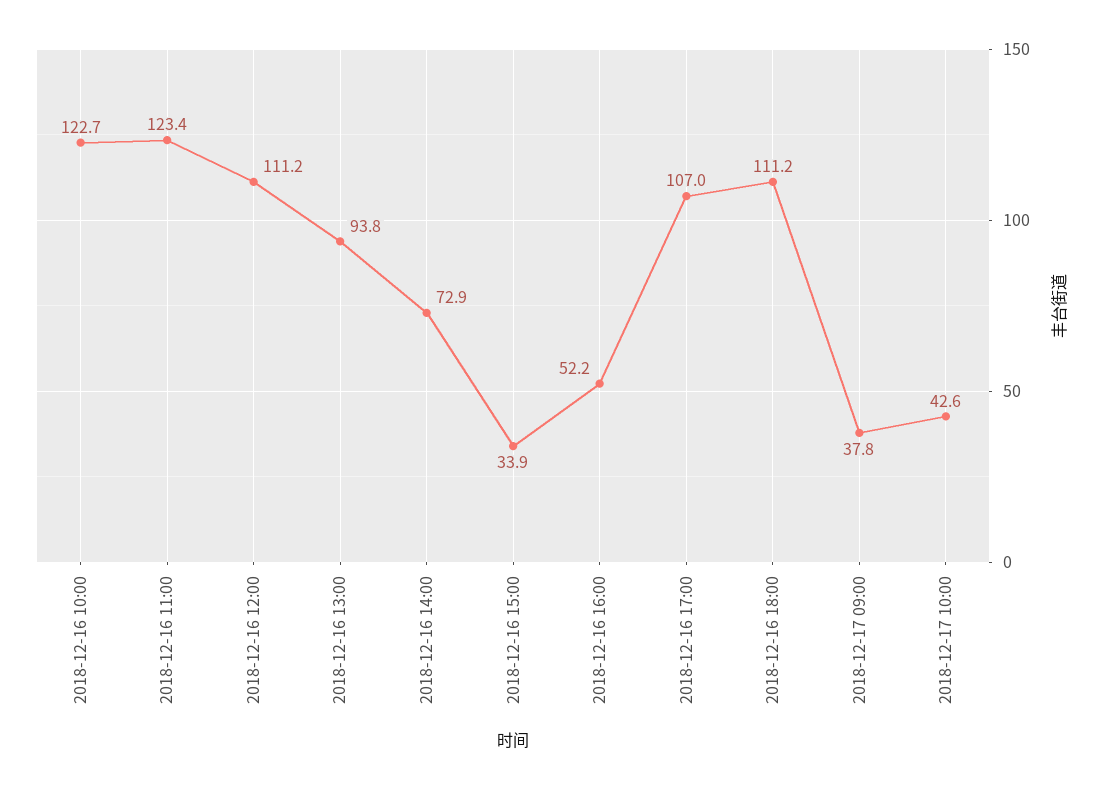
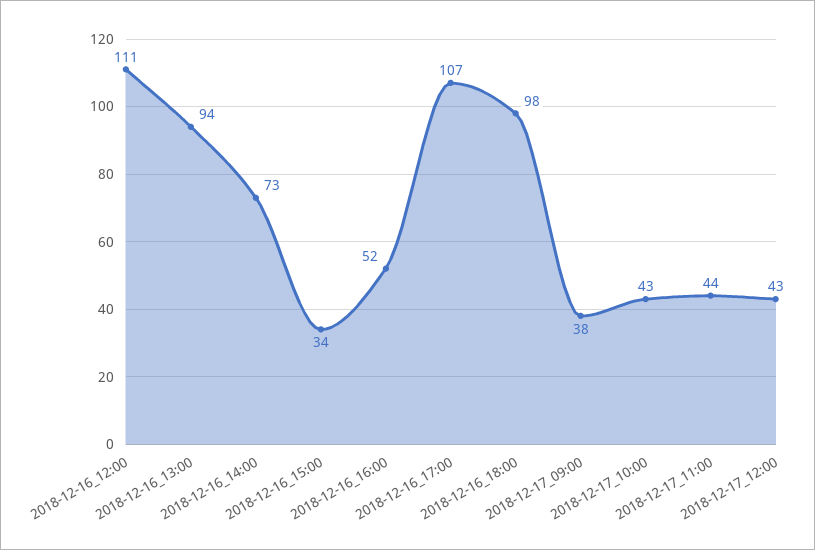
2018-12-16 10:00: 122.7 -> none
2018-12-16 11:00: 123.4 -> none
2018-12-16 18:00: 111.2 -> 98
2018-12-17_11:00: none -> 44
2018-12-17_12:00: none -> 43

